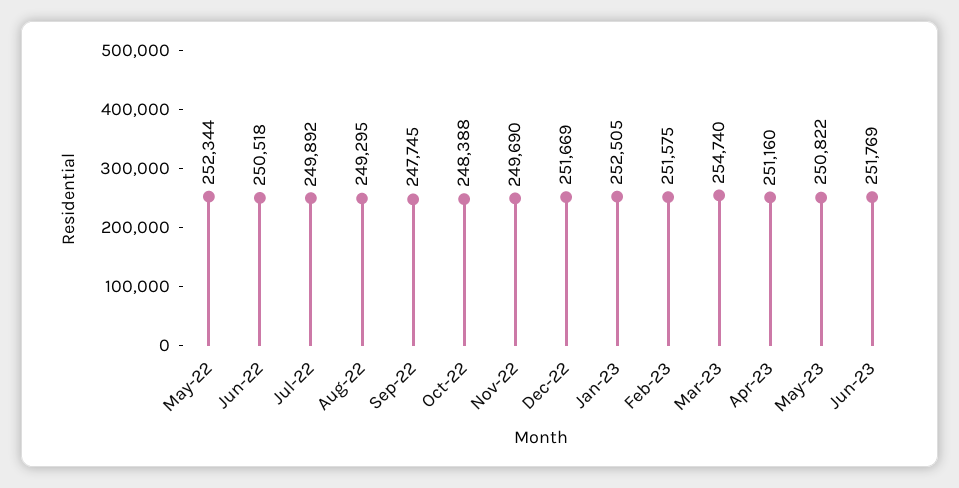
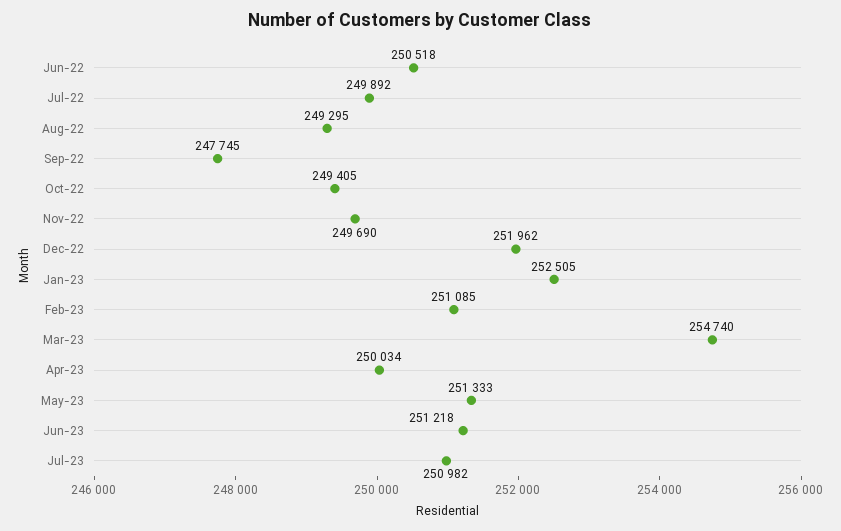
May-22: 252344 -> none
Oct-22: 248388 -> 249405
Dec-22: 251669 -> 251962
Feb-23: 251575 -> 251085
Apr-23: 251160 -> 250034
May-23: 250822 -> 251333
Jun-23: 251769 -> 251218
Jul-23: none -> 250982

